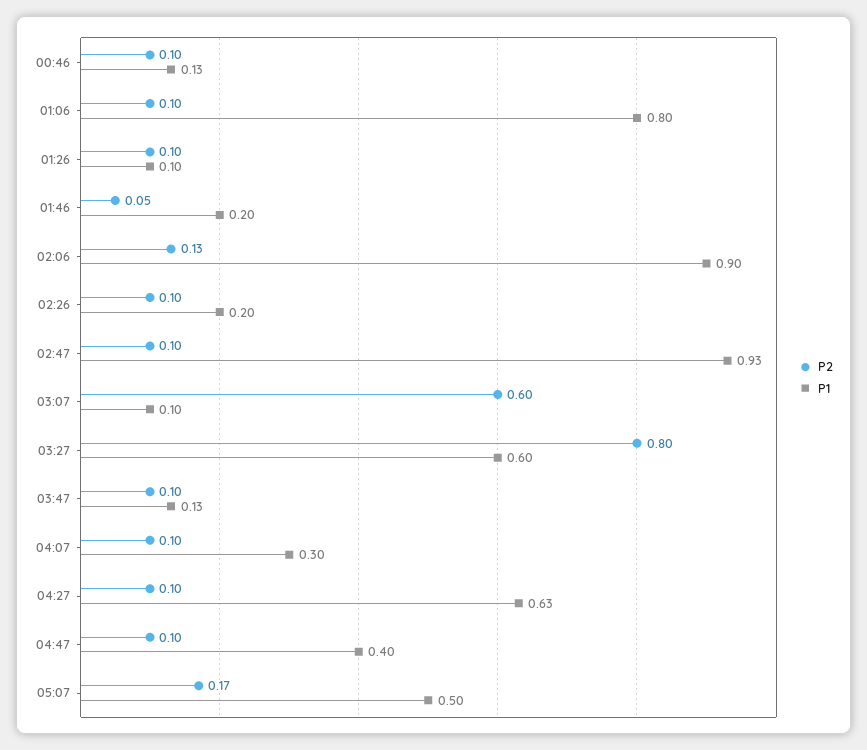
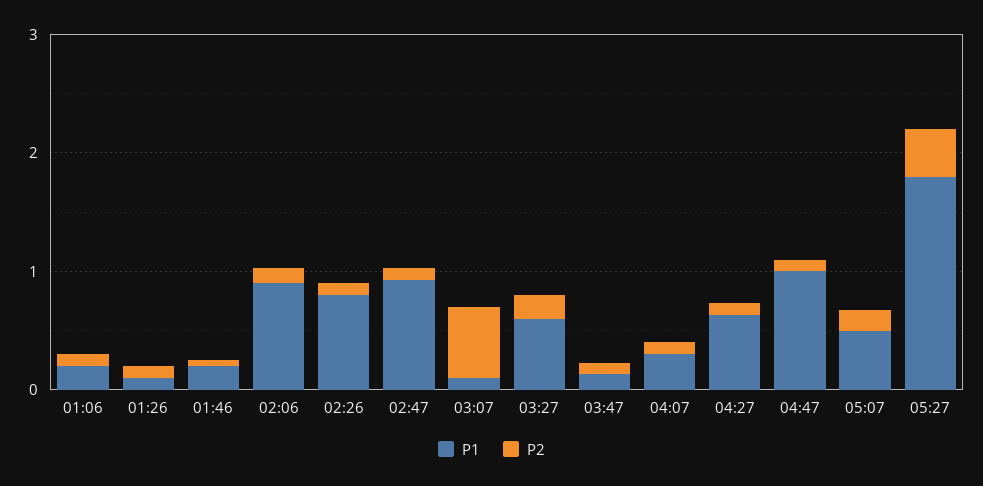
P2, 00:46: 0.1 -> none
P1, 00:46: 0.13 -> none
P1, 01:06: 0.8 -> 0.2
P1, 02:26: 0.2 -> 0.8
P2, 03:27: 0.8 -> 0.2
P1, 04:47: 0.4 -> 1
P1, 05:27: none -> 1.8
P2, 05:27: none -> 0.4

